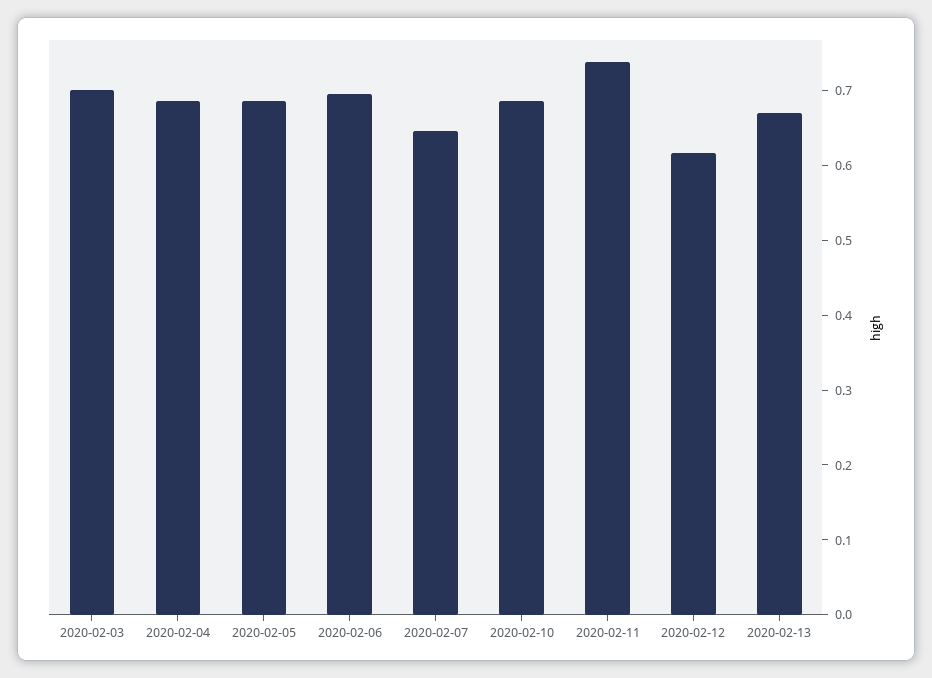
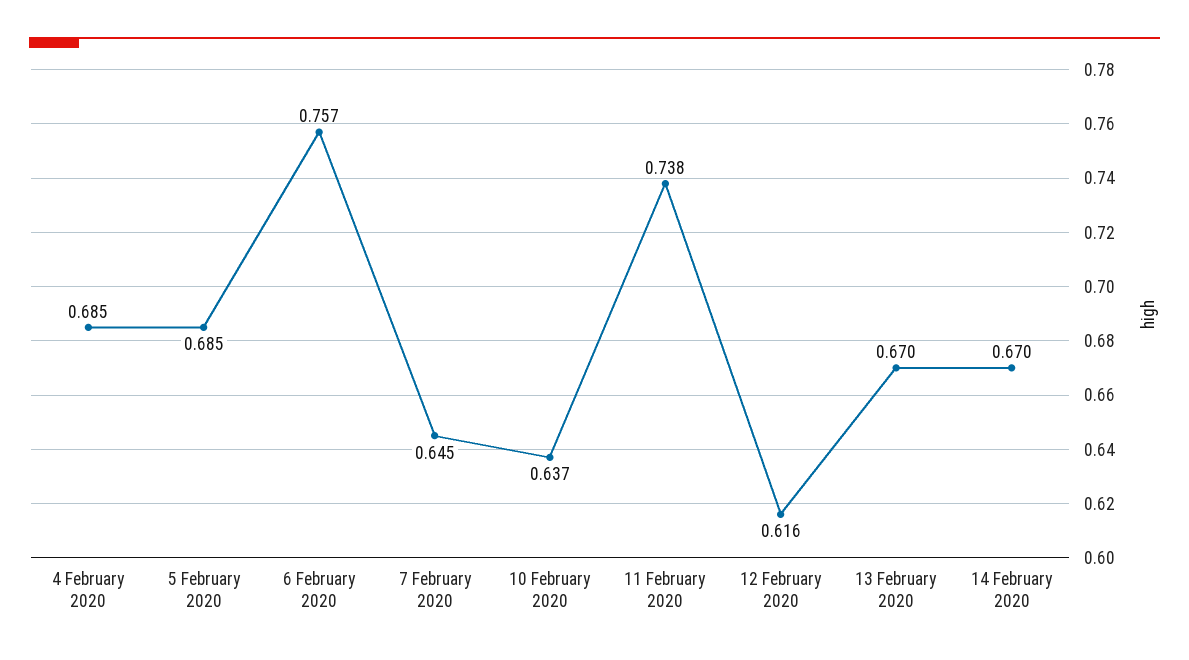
2020-02-03: 0.7 -> none
2020-02-06: 0.7 -> 0.757
2020-02-10: 0.68 -> 0.637
14 February 2020: none -> 0.67

